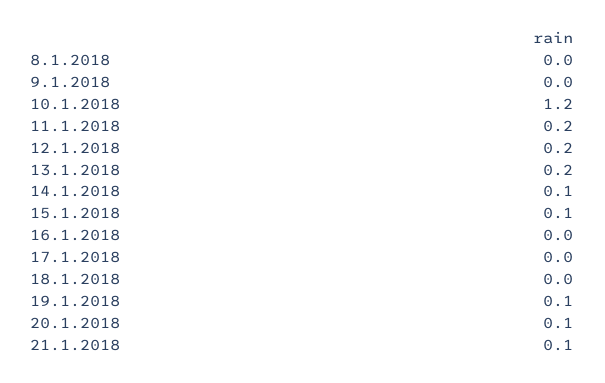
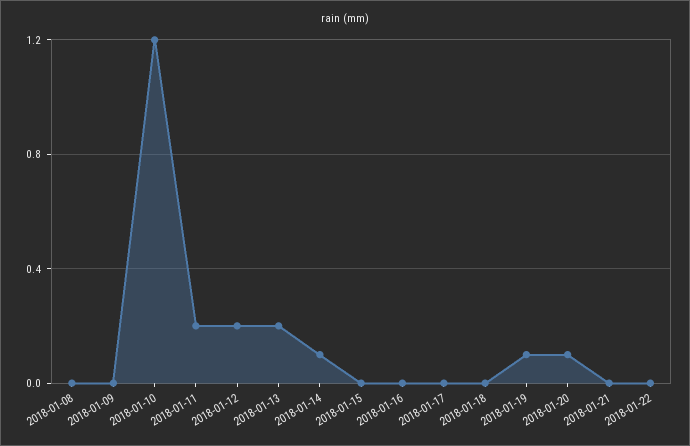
15.1.2018: 0.1 -> 0
21.1.2018: 0.1 -> 0
2018-01-22: none -> 0

